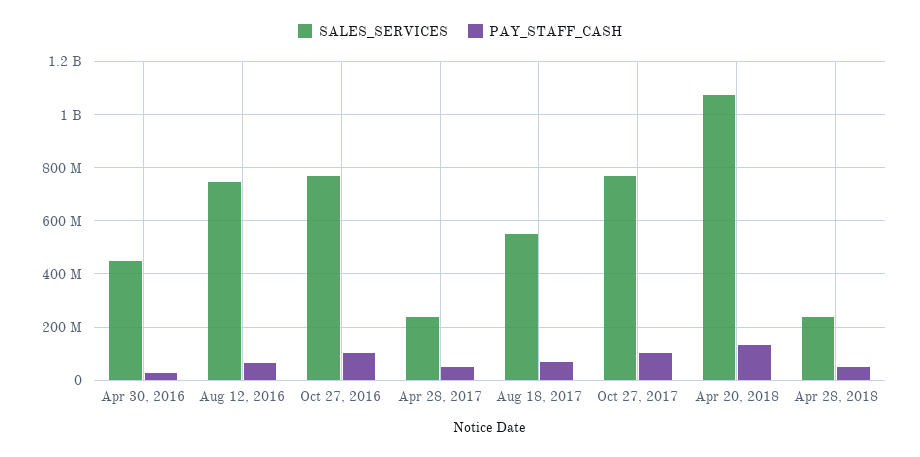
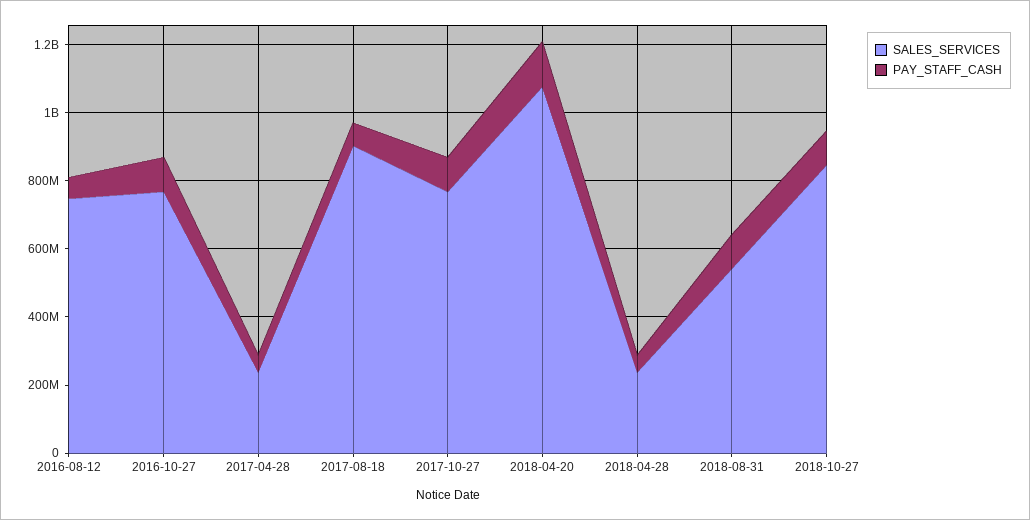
SALES_SERVICES, Apr 30, 2016: 450000000 -> none
PAY_STAFF_CASH, Apr 30, 2016: 25000000 -> none
SALES_SERVICES, Aug 18, 2017: 550000000 -> 900000000
SALES_SERVICES, 2018-08-31: none -> 550000000
PAY_STAFF_CASH, 2018-08-31: none -> 100000000
SALES_SERVICES, 2018-10-27: none -> 850000000
PAY_STAFF_CASH, 2018-10-27: none -> 100000000

